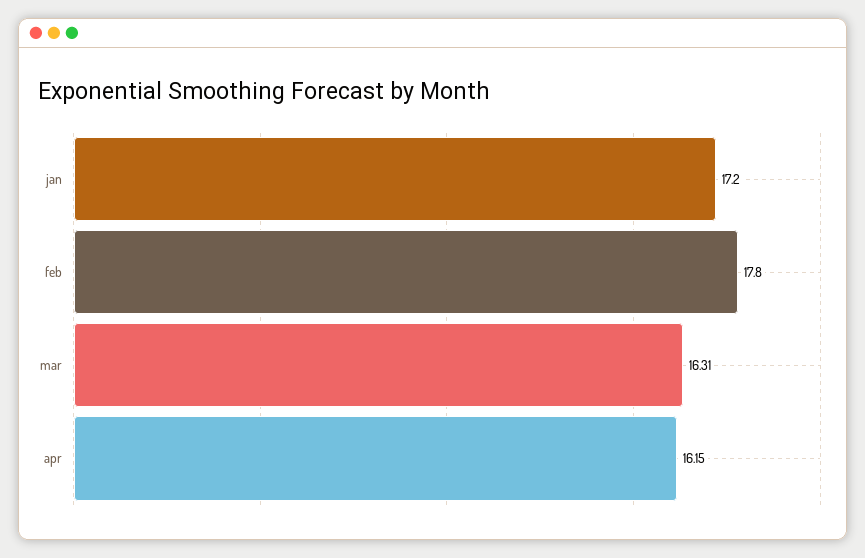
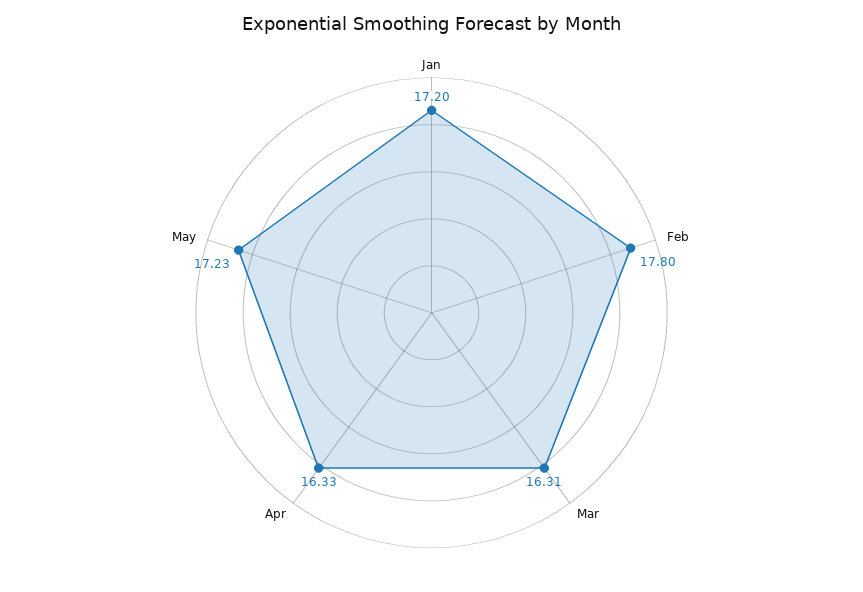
apr: 16.15 -> 16.33
May: none -> 17.23

